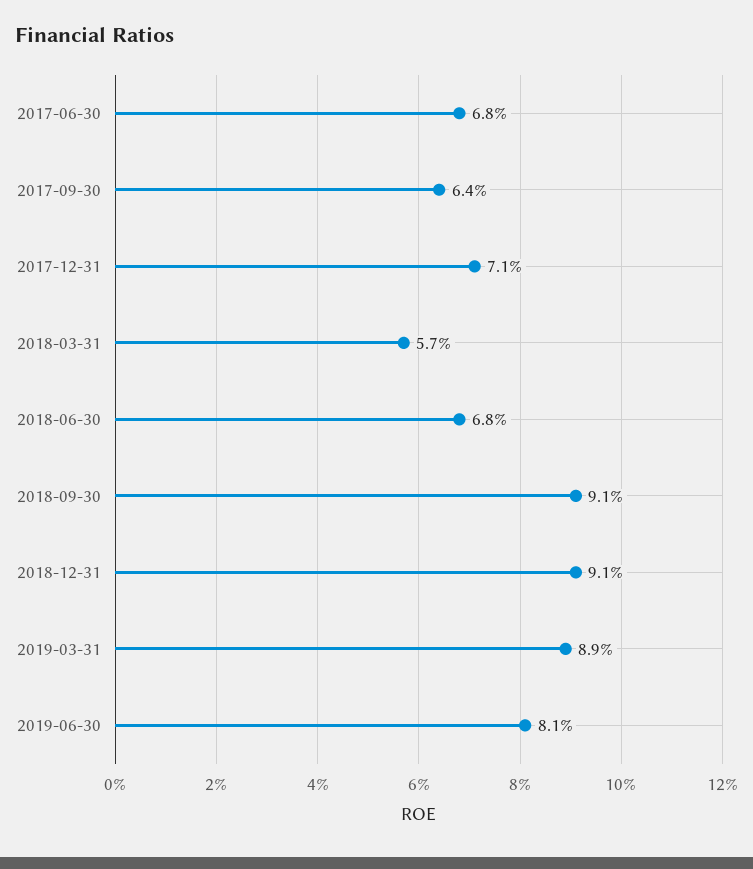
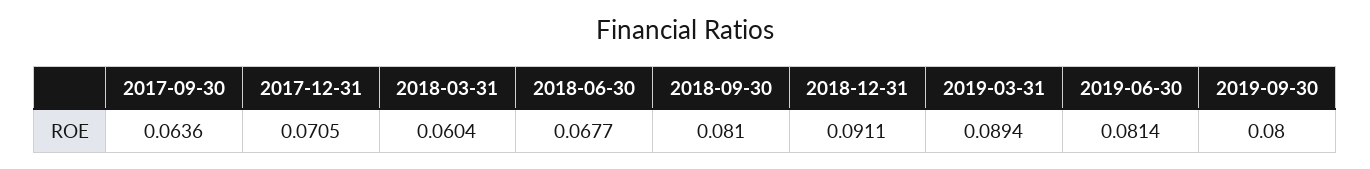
2017-06-30: 0.068 -> none
2018-03-31: 0.057 -> 0.0604
2018-09-30: 0.091 -> 0.081
2019-09-30: none -> 0.08

